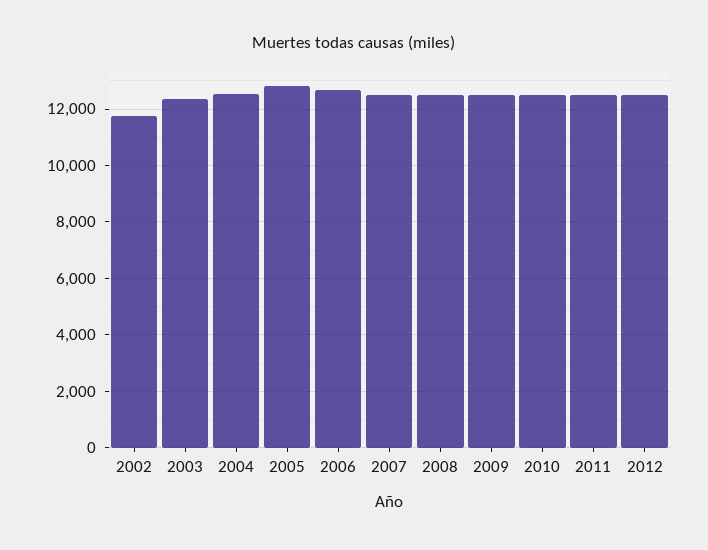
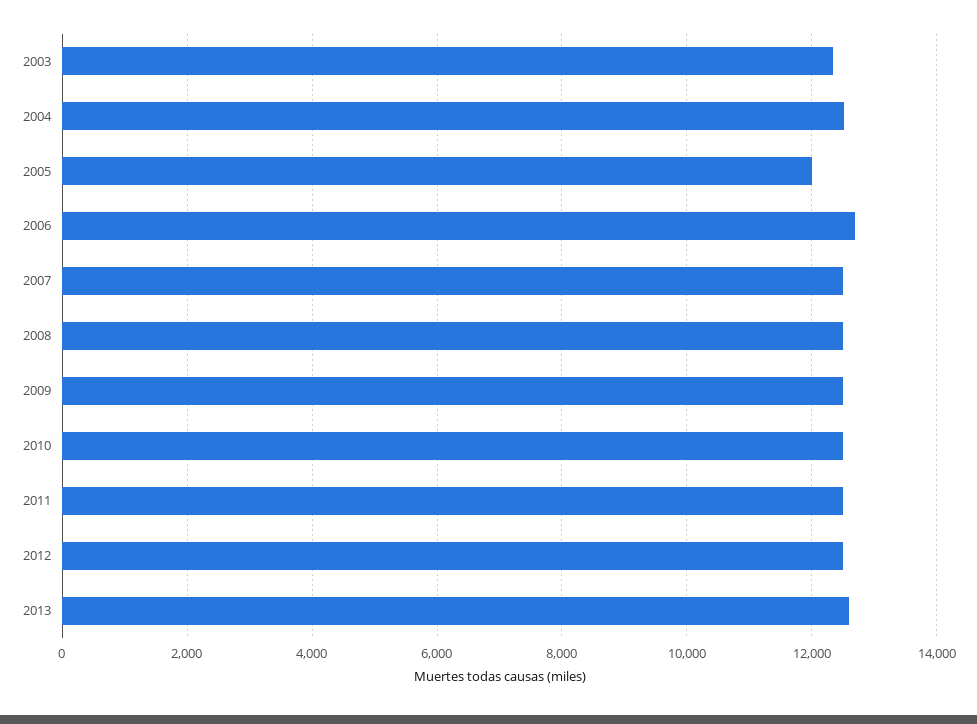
2002: 11750 -> none
2005: 12750 -> 12000
2013: none -> 12600

